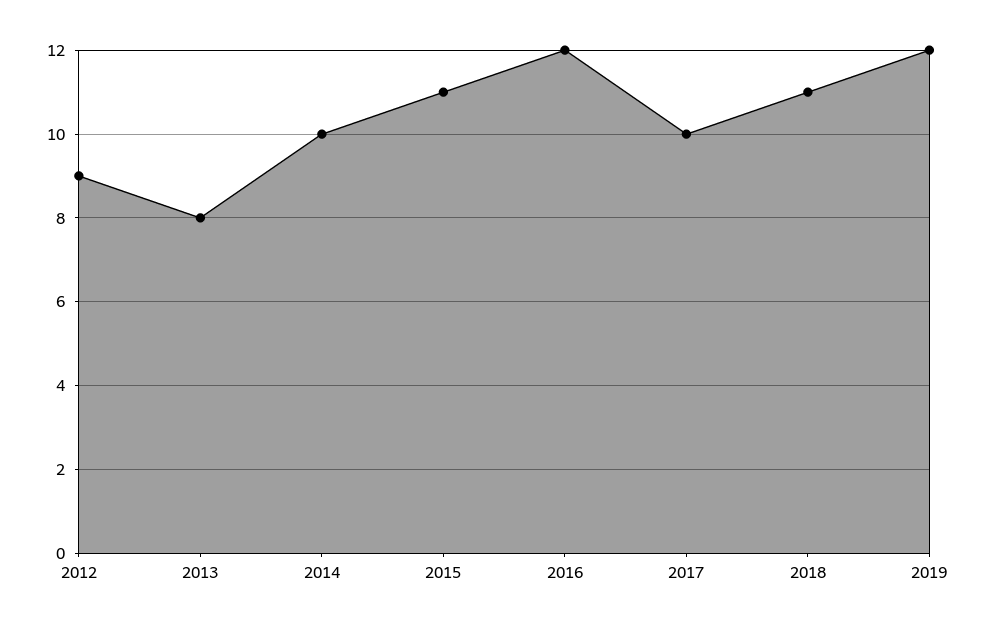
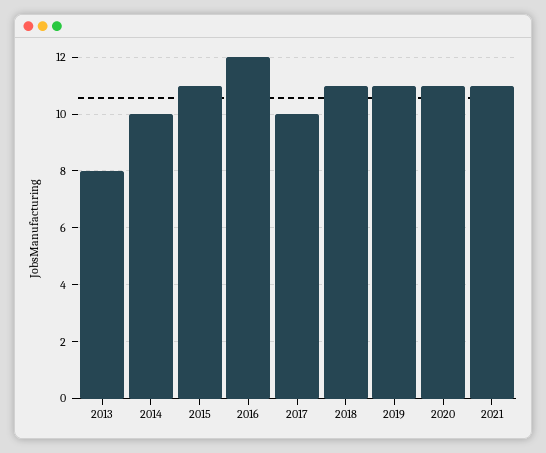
2012: 9 -> none
2019: 12 -> 11
2020: none -> 11
2021: none -> 11

